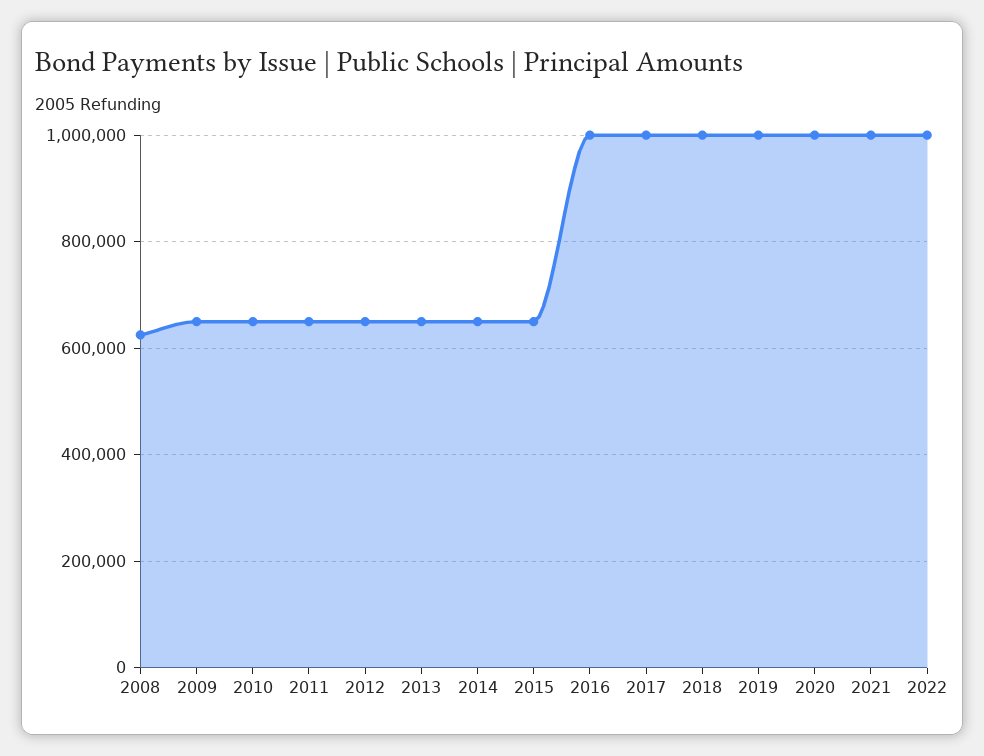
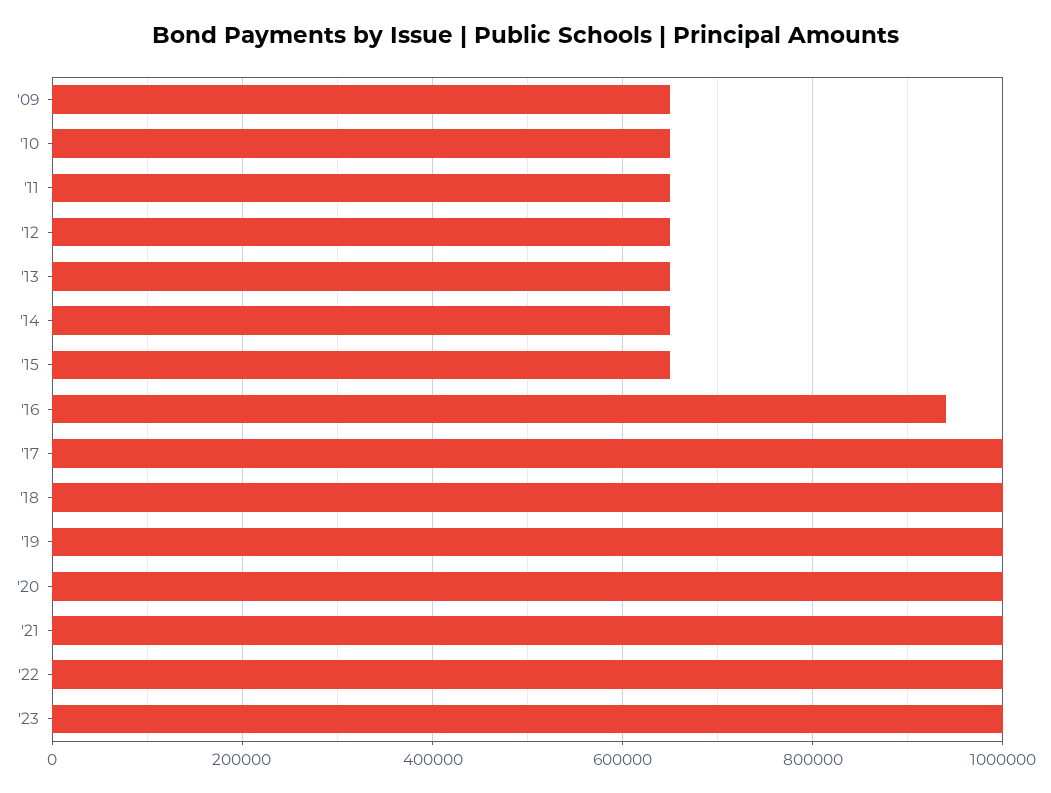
2008: 620000 -> none
2016: 1000000 -> 940000
'23: none -> 1000000

